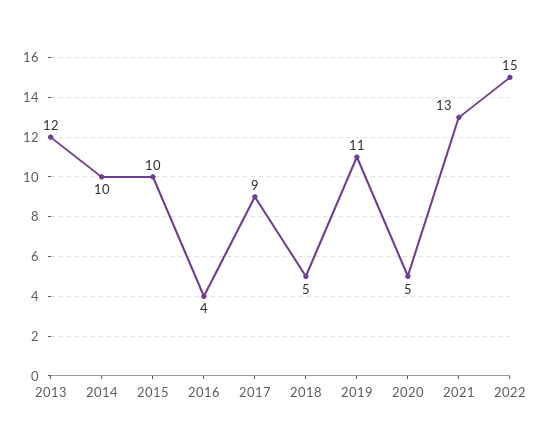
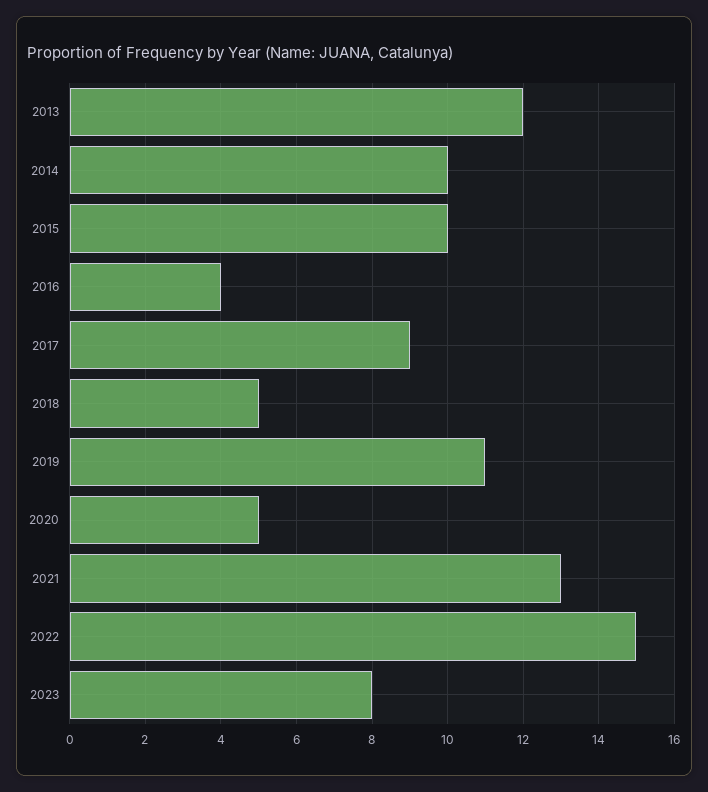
2023: none -> 8

